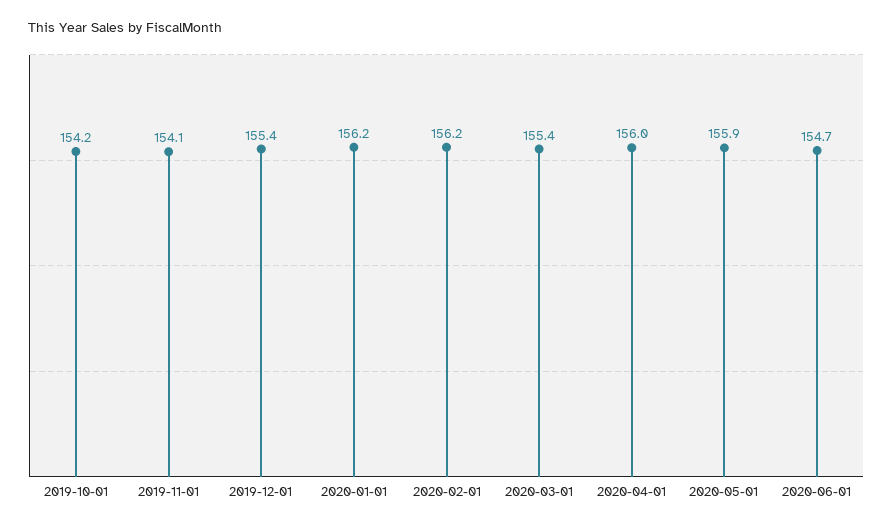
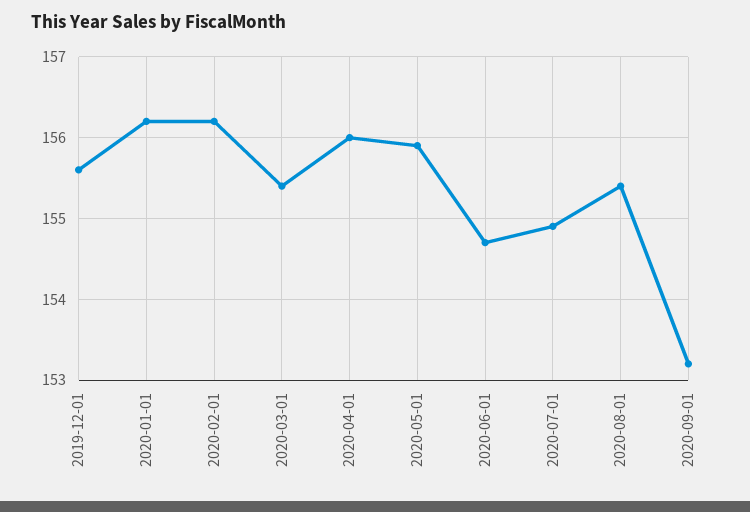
2019-10-01: 154.2 -> none
2019-11-01: 154.1 -> none
2019-12-01: 155.4 -> 155.6
2020-07-01: none -> 154.9
2020-08-01: none -> 155.4
2020-09-01: none -> 153.2

